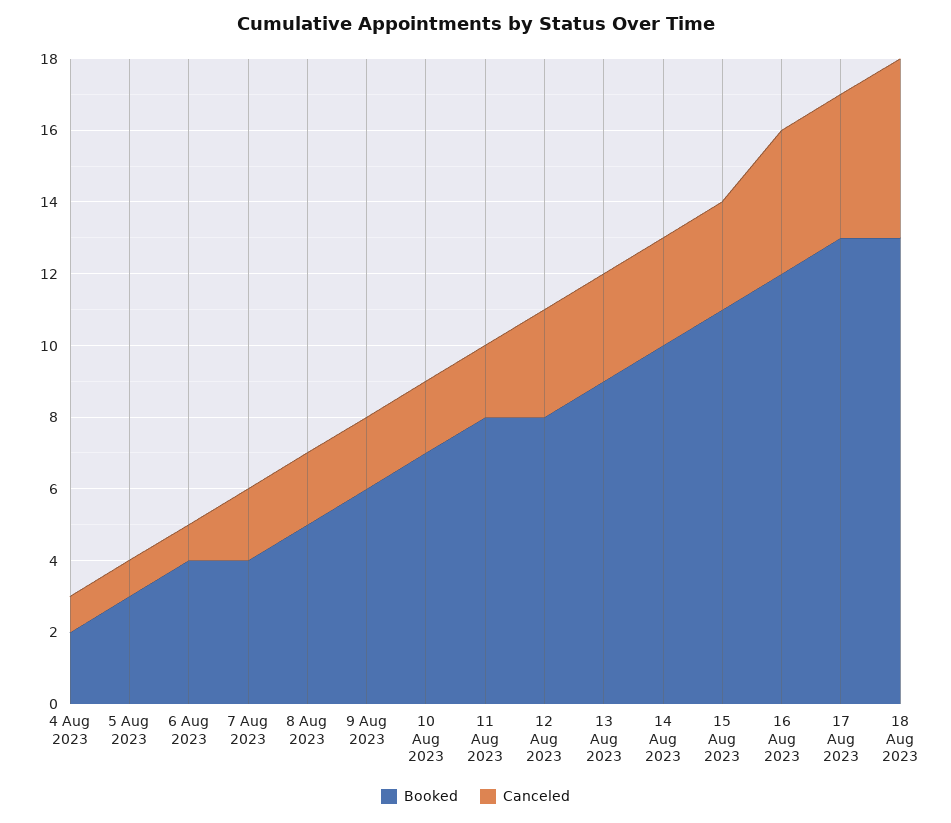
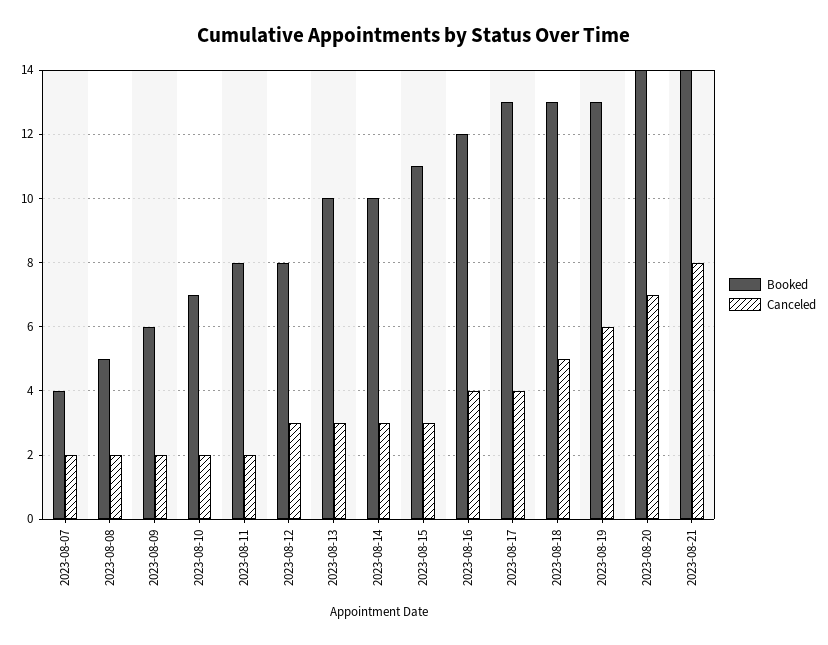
Booked, 4 Aug 2023: 2 -> none
Canceled, 4 Aug 2023: 1 -> none
Booked, 5 Aug 2023: 3 -> none
Canceled, 5 Aug 2023: 1 -> none
Booked, 6 Aug 2023: 4 -> none
Canceled, 6 Aug 2023: 1 -> none
Booked, 13 Aug 2023: 9 -> 10
Booked, 2023-08-19: none -> 13
Canceled, 2023-08-19: none -> 6
Booked, 2023-08-20: none -> 14
Canceled, 2023-08-20: none -> 7
Booked, 2023-08-21: none -> 14
Canceled, 2023-08-21: none -> 8

